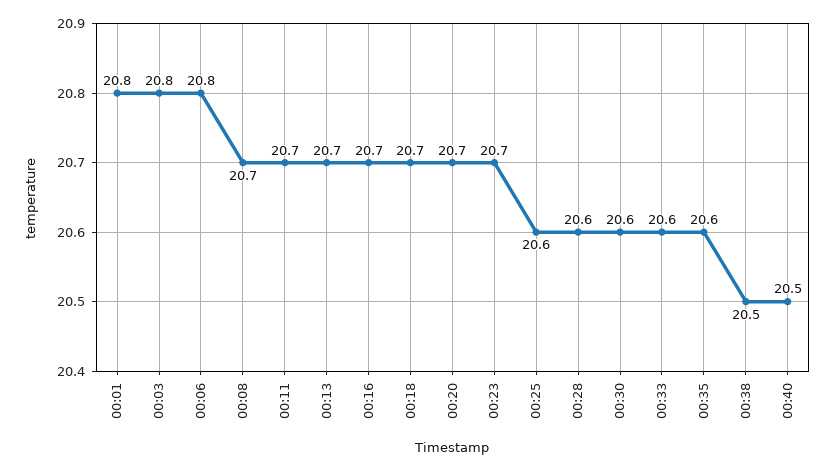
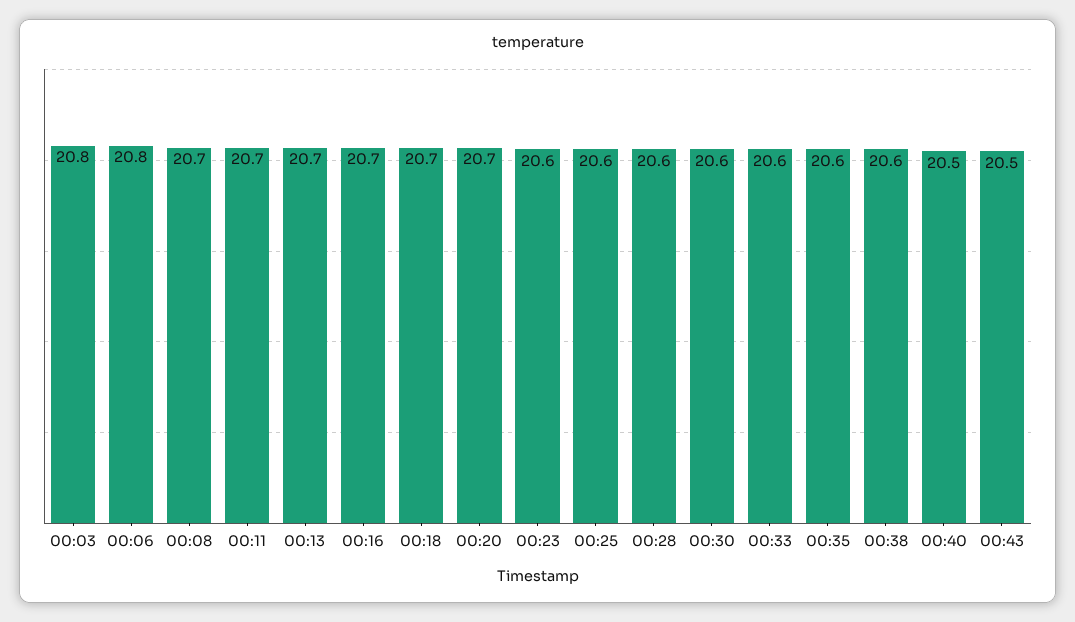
00:01: 20.8 -> none
00:23: 20.7 -> 20.6
00:38: 20.5 -> 20.6
00:43: none -> 20.5

